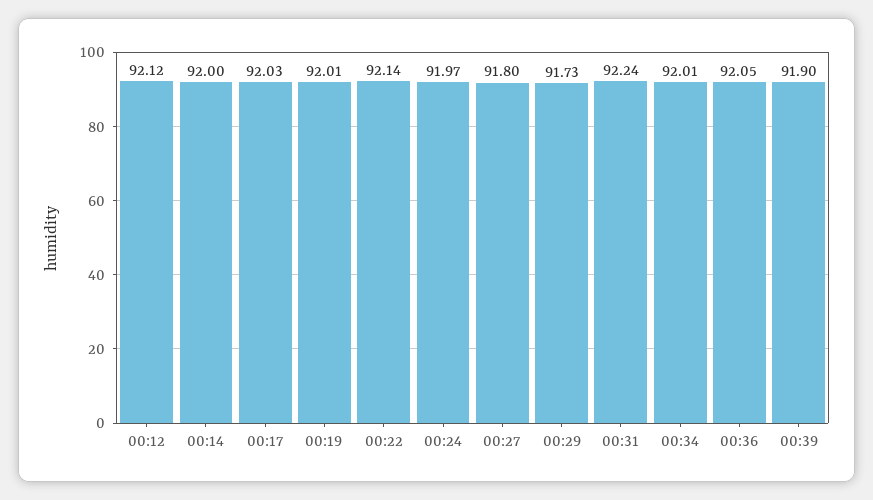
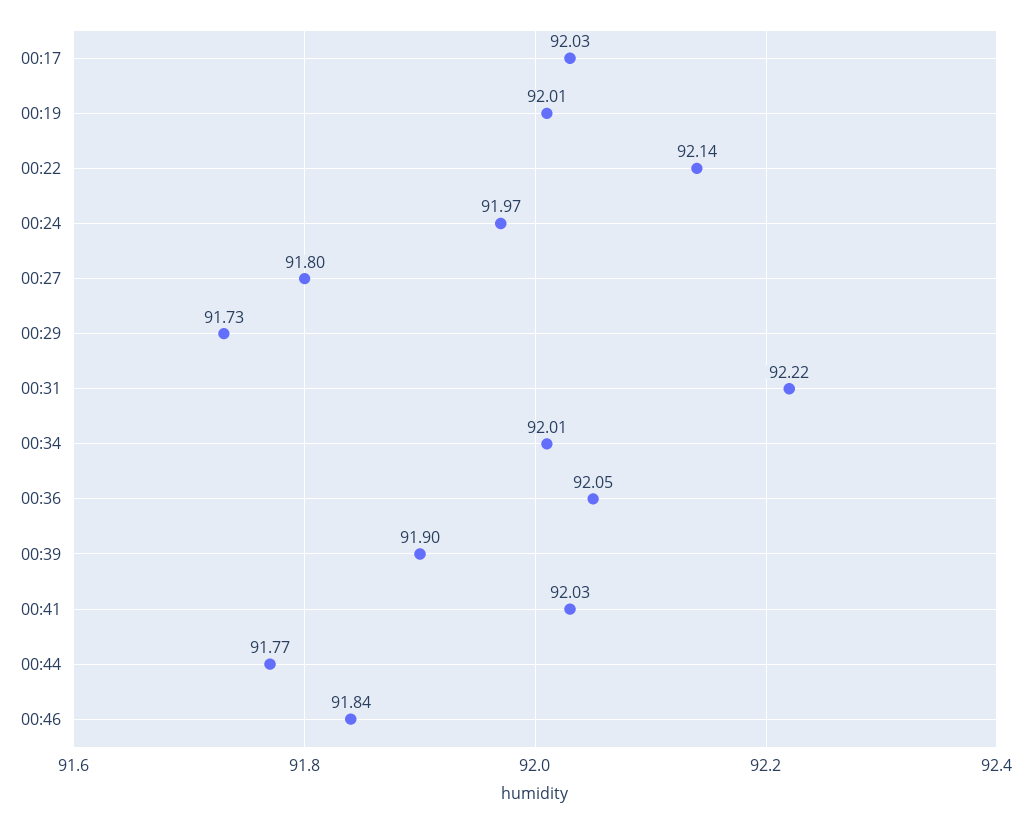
00:12: 92.12 -> none
00:14: 92 -> none
00:31: 92.24 -> 92.22
00:41: none -> 92.03
00:44: none -> 91.77
00:46: none -> 91.84

